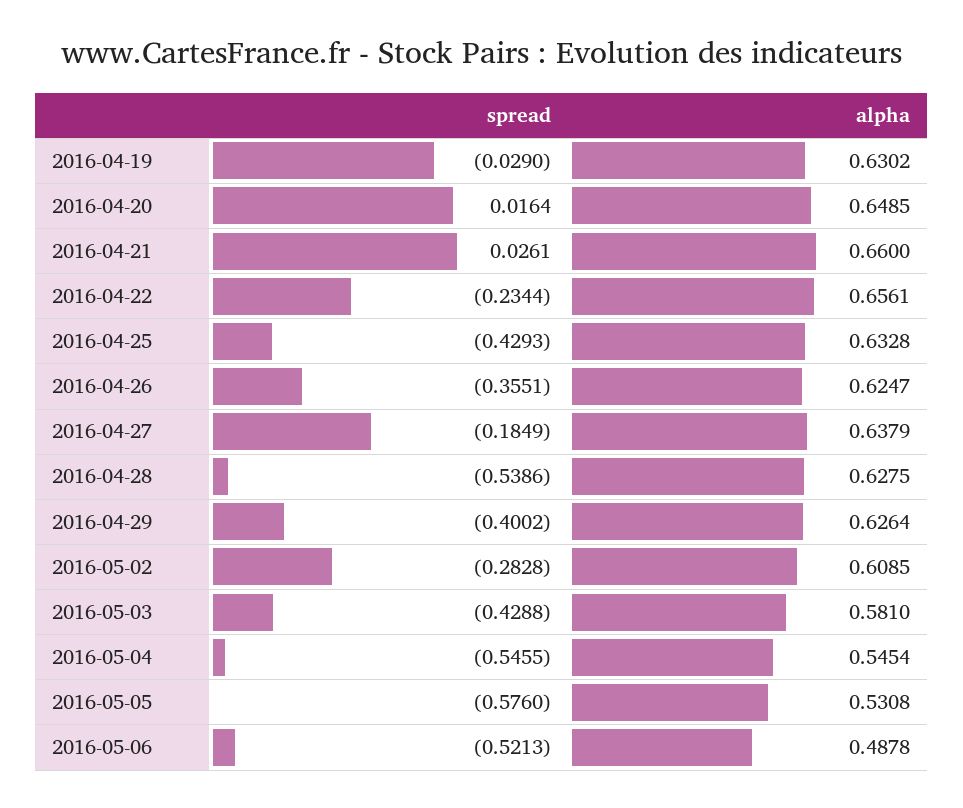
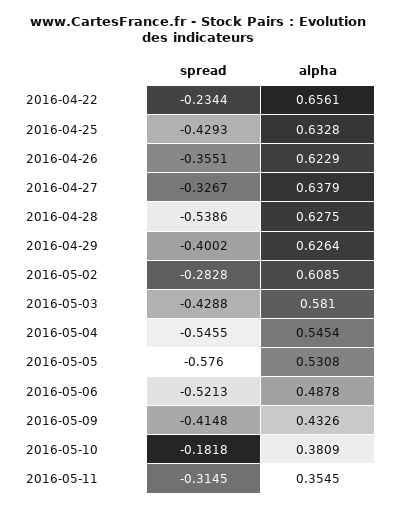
spread, 2016-04-19: -0.029 -> none
alpha, 2016-04-19: 0.6302 -> none
spread, 2016-04-20: 0.0164 -> none
alpha, 2016-04-20: 0.6485 -> none
spread, 2016-04-21: 0.0261 -> none
alpha, 2016-04-21: 0.66 -> none
alpha, 2016-04-26: 0.6247 -> 0.6229
spread, 2016-04-27: -0.1849 -> -0.3267
spread, 2016-05-09: none -> -0.4148
alpha, 2016-05-09: none -> 0.4326
spread, 2016-05-10: none -> -0.1818
alpha, 2016-05-10: none -> 0.3809
spread, 2016-05-11: none -> -0.3145
alpha, 2016-05-11: none -> 0.3545

